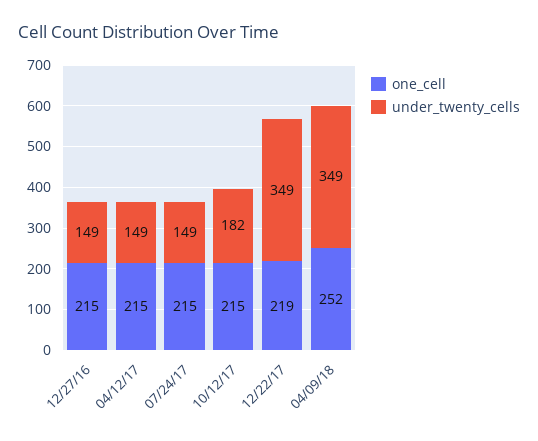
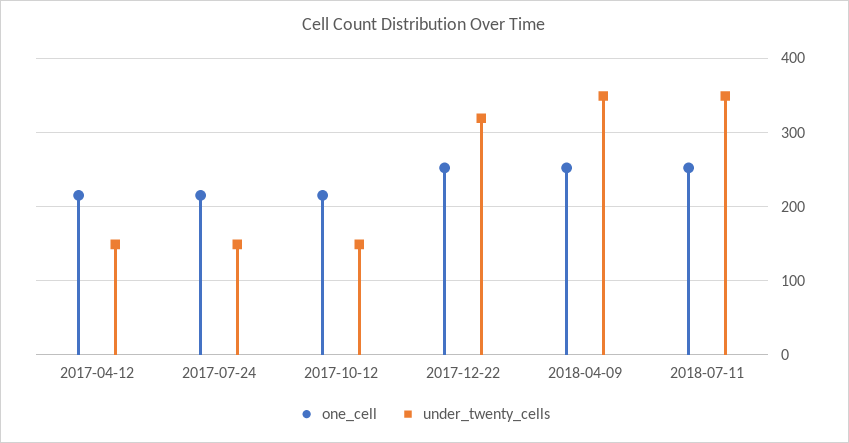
one_cell, 12/27/16: 215 -> none
under_twenty_cells, 12/27/16: 149 -> none
under_twenty_cells, 10/12/17: 182 -> 150
one_cell, 12/22/17: 219 -> 250
under_twenty_cells, 12/22/17: 349 -> 320
one_cell, 2018-07-11: none -> 250
under_twenty_cells, 2018-07-11: none -> 350

